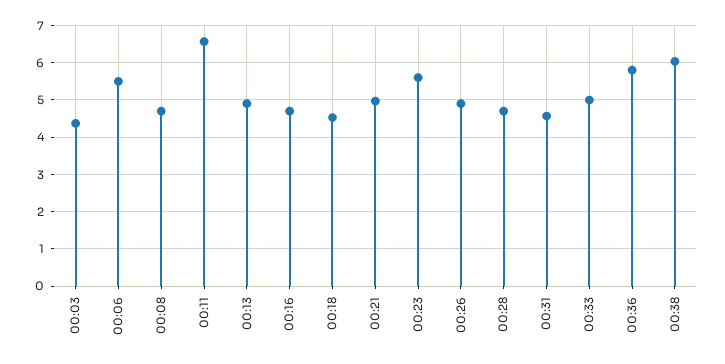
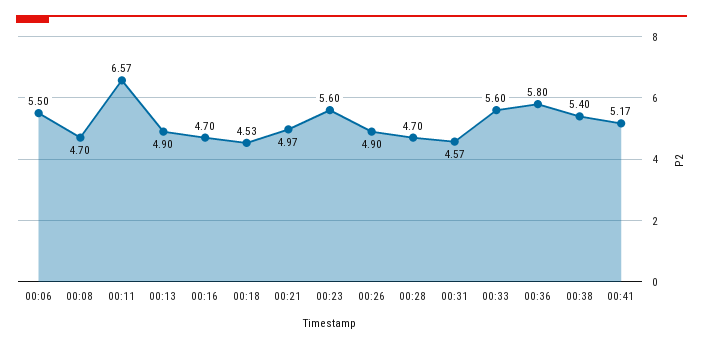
00:03: 4.4 -> none
00:33: 5 -> 5.6
00:38: 6 -> 5.4
00:41: none -> 5.17

